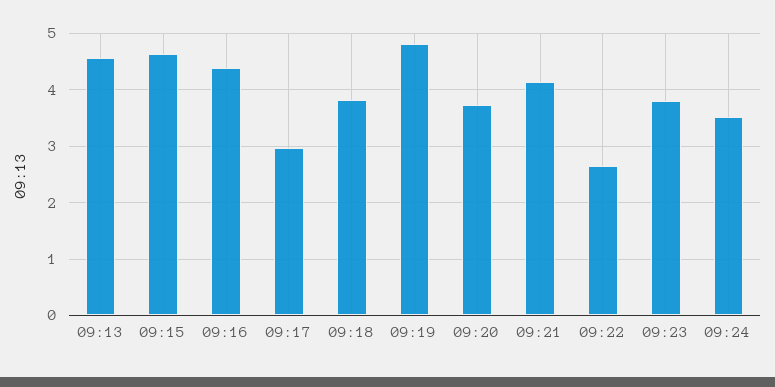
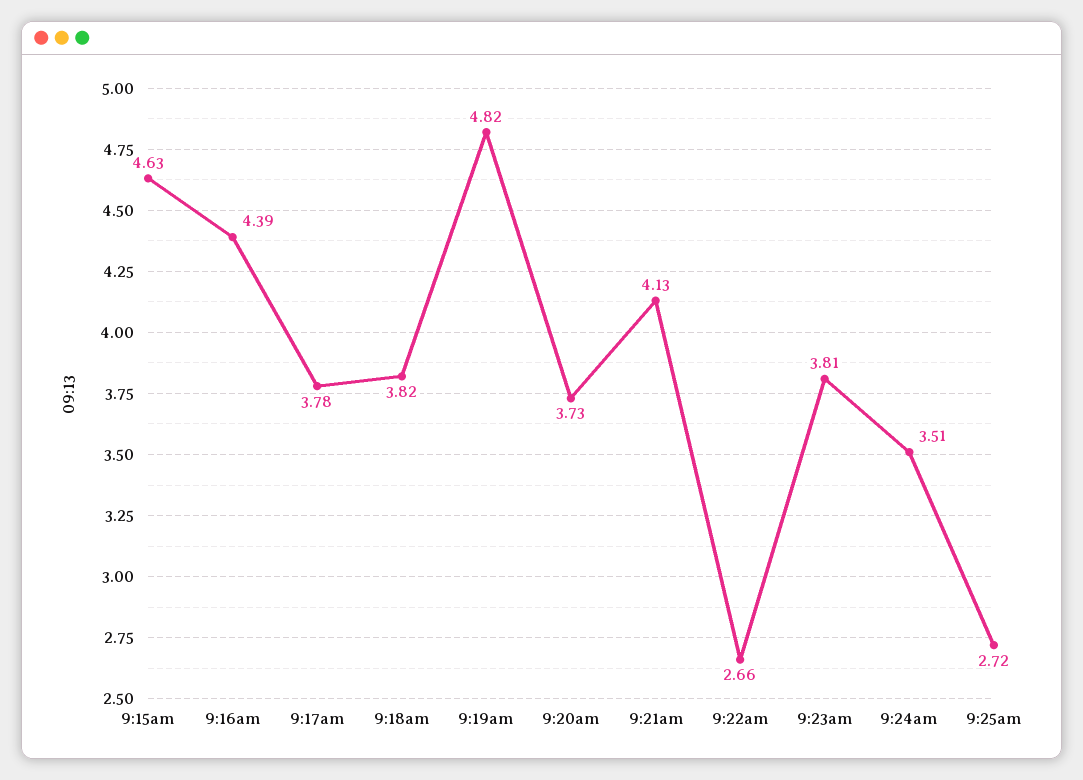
09:13: 4.6 -> none
09:17: 3 -> 3.78
9:25am: none -> 2.72

